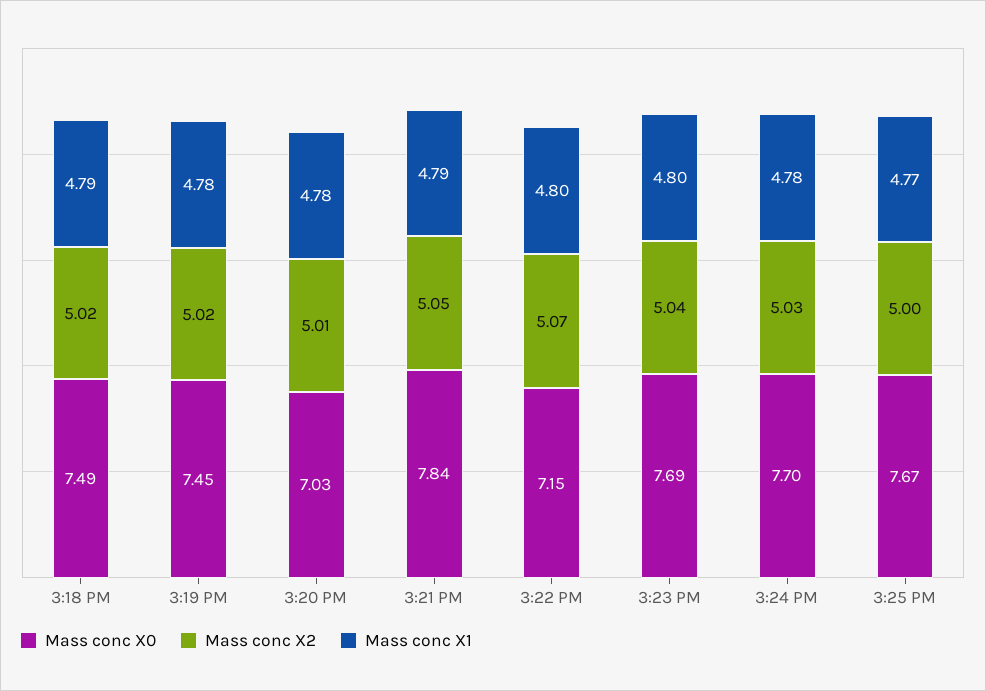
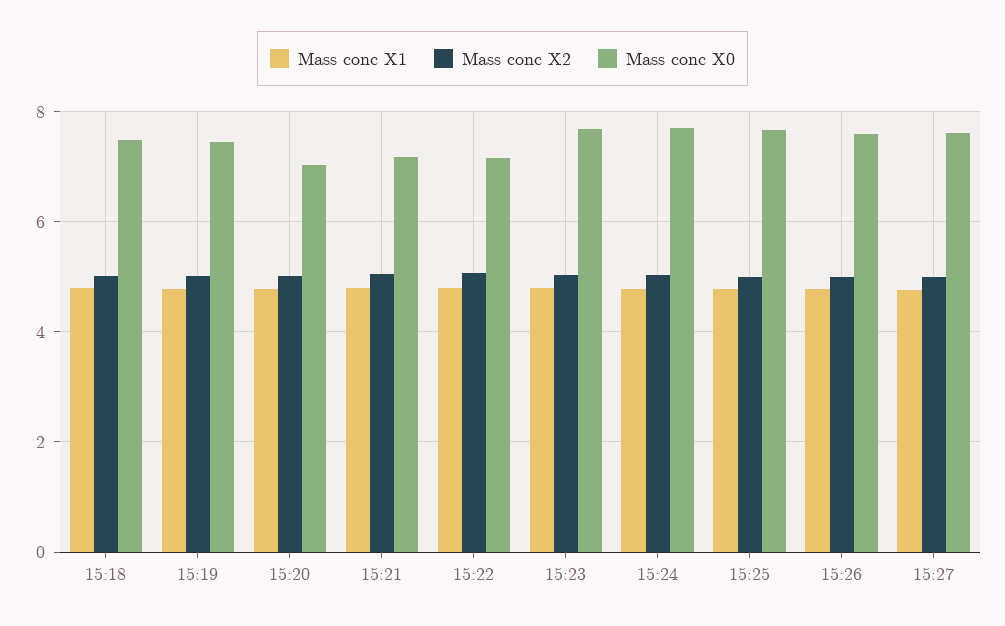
Mass conc X0, 3:21 PM: 7.84 -> 7.2
Mass conc X1, 15:26: none -> 4.8
Mass conc X2, 15:26: none -> 5
Mass conc X0, 15:26: none -> 7.6
Mass conc X1, 15:27: none -> 4.8
Mass conc X2, 15:27: none -> 5
Mass conc X0, 15:27: none -> 7.6

